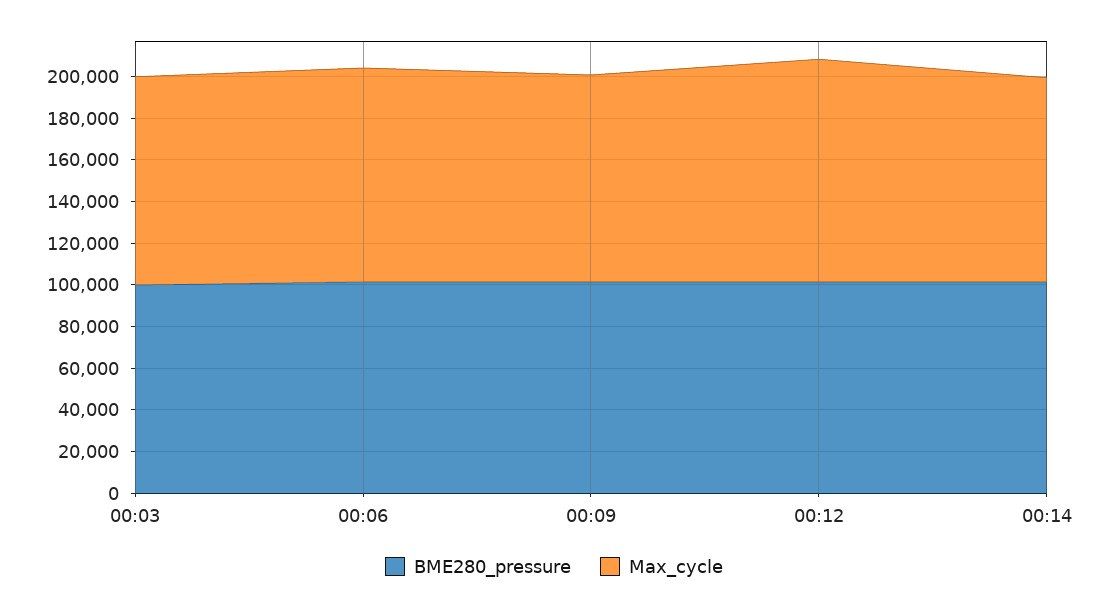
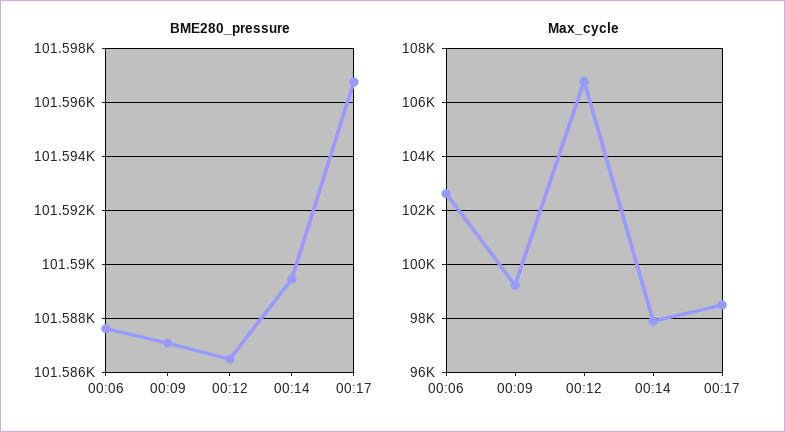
BME280_pressure, 00:03: 100000 -> none
Max_cycle, 00:03: 100000 -> none
BME280_pressure, 00:17: none -> 101596.75
Max_cycle, 00:17: none -> 98500

